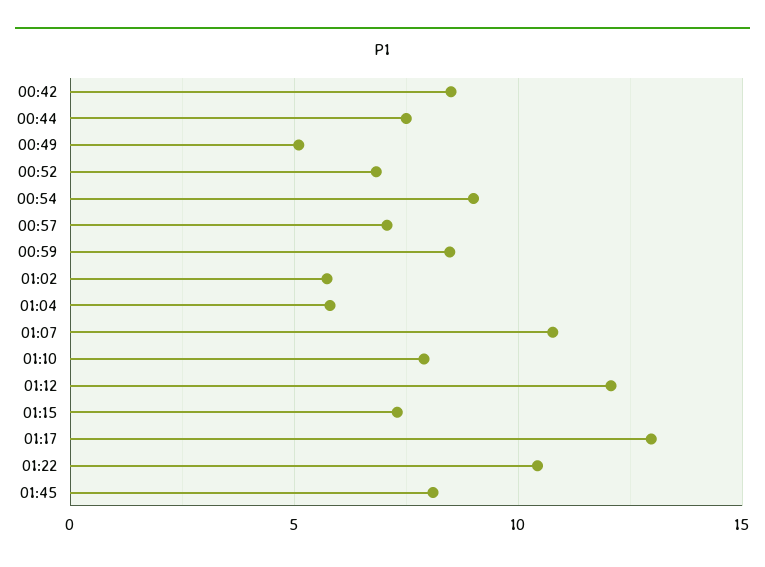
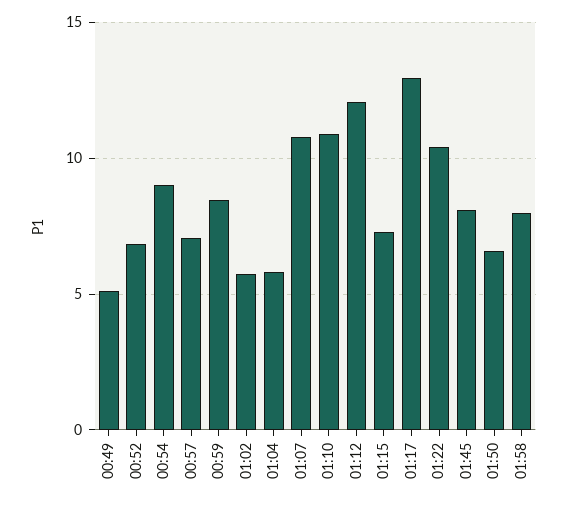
00:42: 8.5 -> none
00:44: 7.5 -> none
01:10: 8 -> 11
01:50: none -> 6.5
01:58: none -> 8

